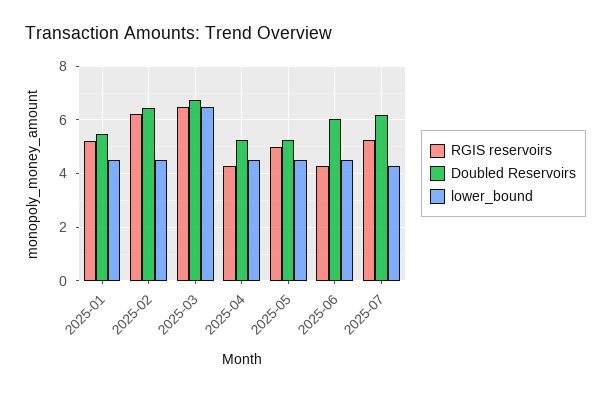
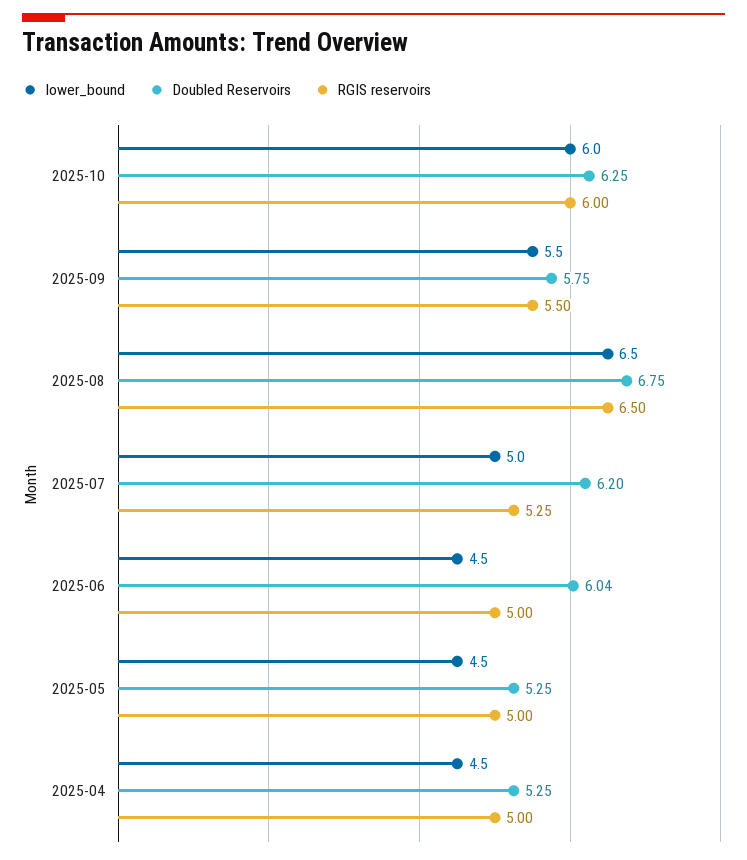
RGIS reservoirs, 2025-01: 5.25 -> none
Doubled Reservoirs, 2025-01: 5.5 -> none
lower_bound, 2025-01: 4.5 -> none
RGIS reservoirs, 2025-02: 6.25 -> none
Doubled Reservoirs, 2025-02: 6.5 -> none
lower_bound, 2025-02: 4.5 -> none
RGIS reservoirs, 2025-03: 6.5 -> none
Doubled Reservoirs, 2025-03: 6.75 -> none
lower_bound, 2025-03: 6.5 -> none
RGIS reservoirs, 2025-04: 4.25 -> 5
RGIS reservoirs, 2025-06: 4.25 -> 5
lower_bound, 2025-07: 4.25 -> 5
lower_bound, 2025-10: none -> 6
Doubled Reservoirs, 2025-10: none -> 6.25
RGIS reservoirs, 2025-10: none -> 6
lower_bound, 2025-09: none -> 5.5
Doubled Reservoirs, 2025-09: none -> 5.75
RGIS reservoirs, 2025-09: none -> 5.5
lower_bound, 2025-08: none -> 6.5
Doubled Reservoirs, 2025-08: none -> 6.75
RGIS reservoirs, 2025-08: none -> 6.5

